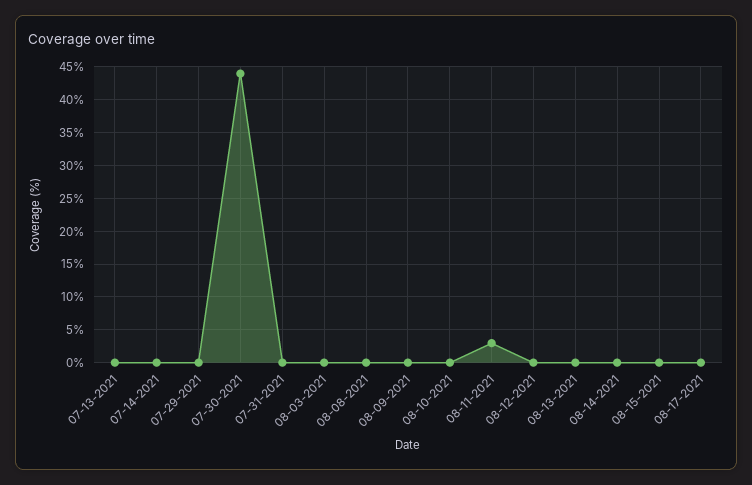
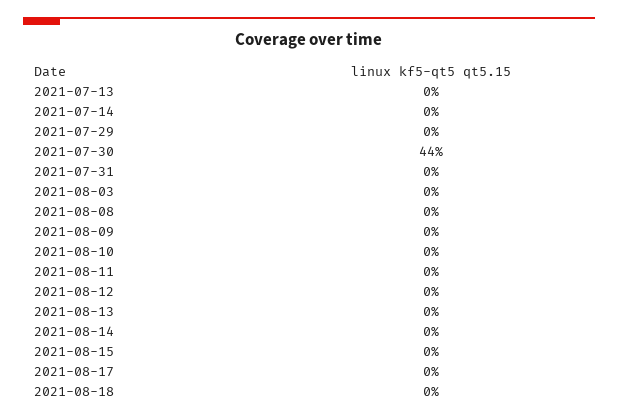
08-11-2021: 3 -> 0
2021-08-18: none -> 0

